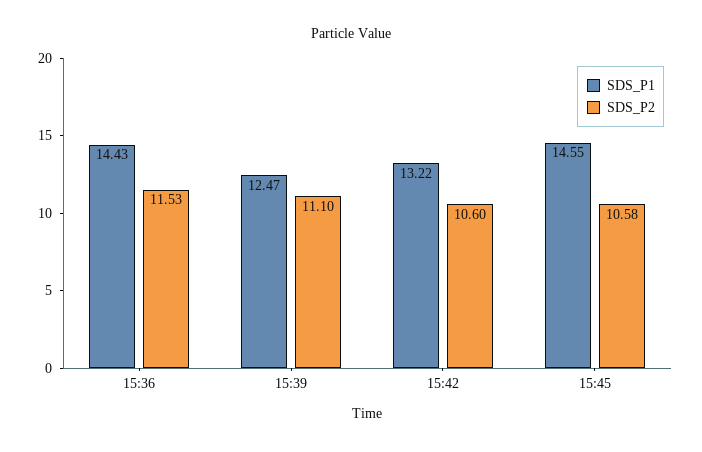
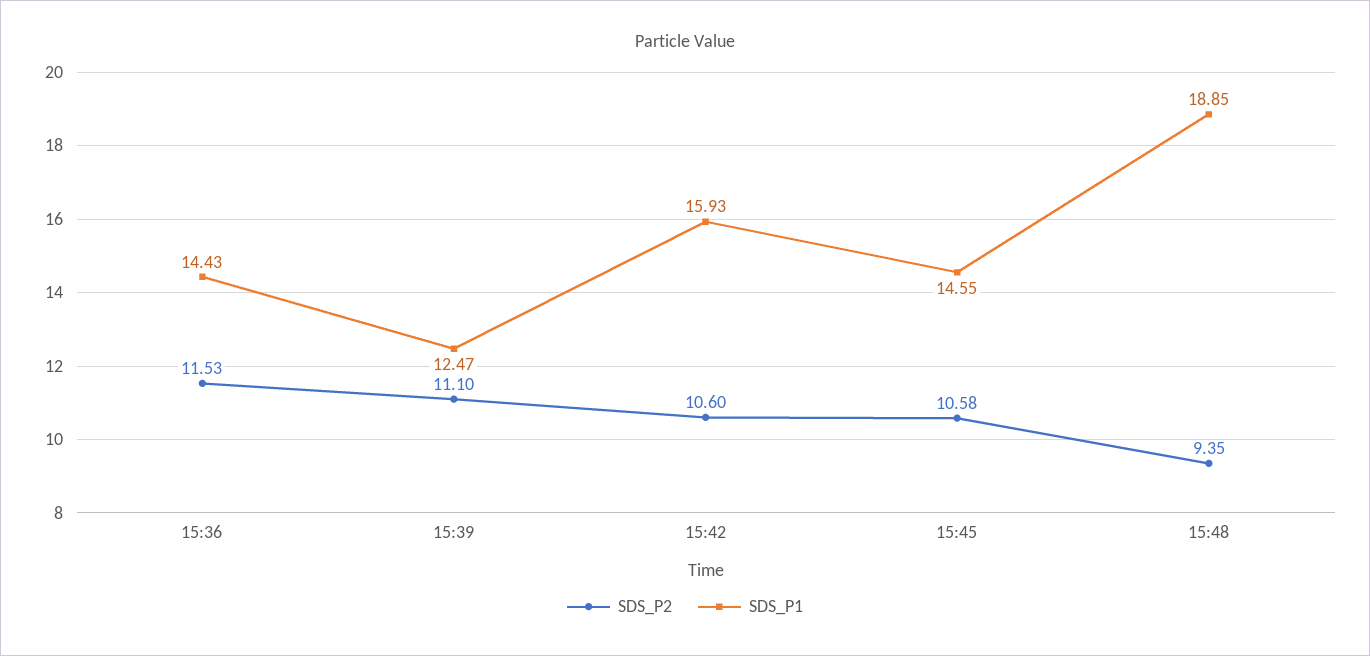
SDS_P1, 15:42: 13.22 -> 15.93
SDS_P2, 15:48: none -> 9.35
SDS_P1, 15:48: none -> 18.85

